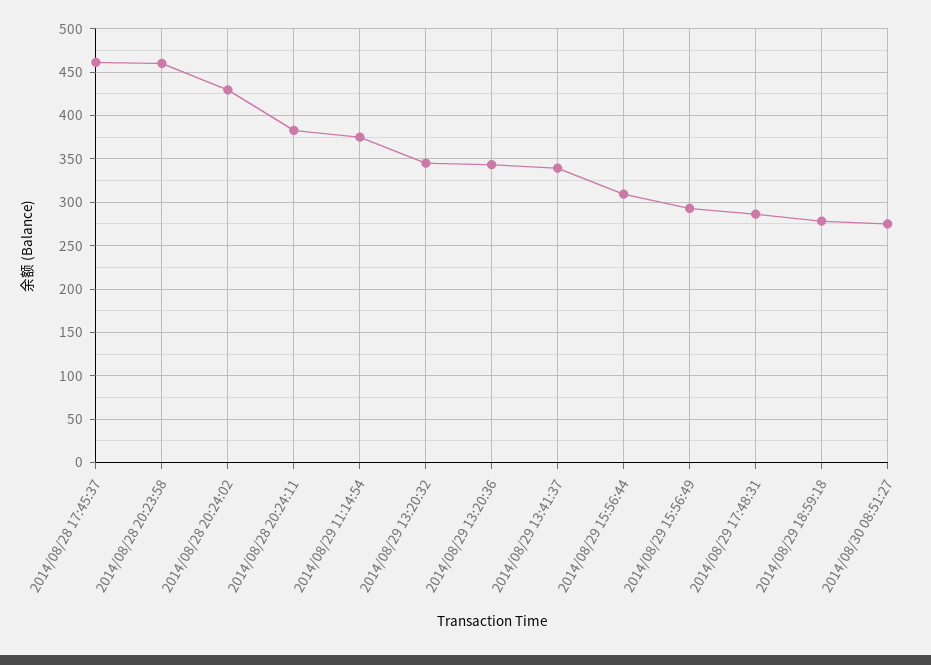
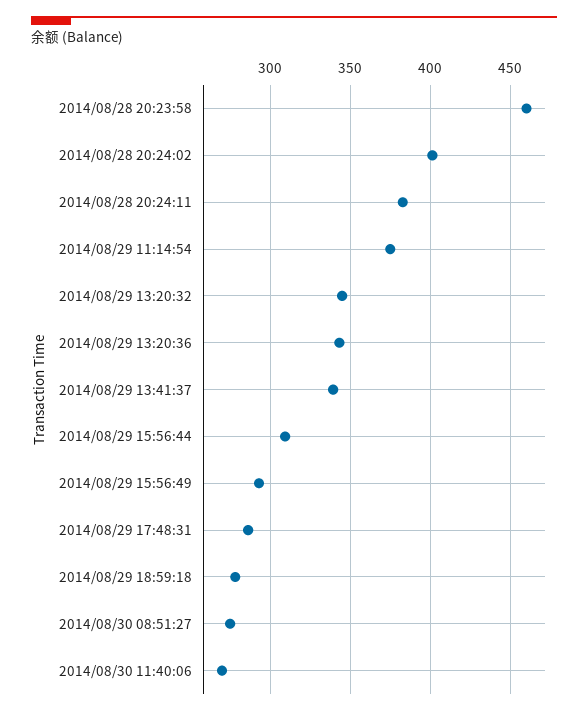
2014/08/28 17:45:37: 460 -> none
2014/08/28 20:24:02: 430 -> 400
2014/08/30 11:40:06: none -> 270

